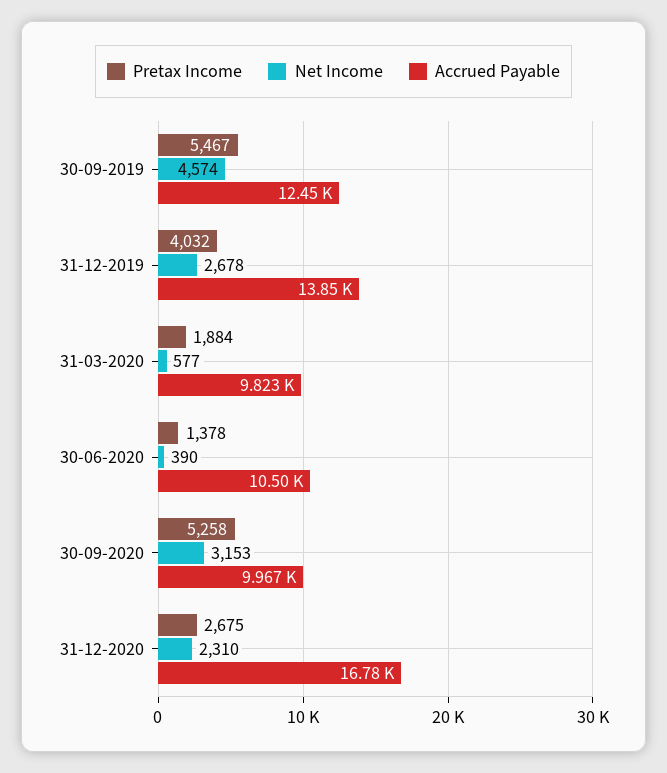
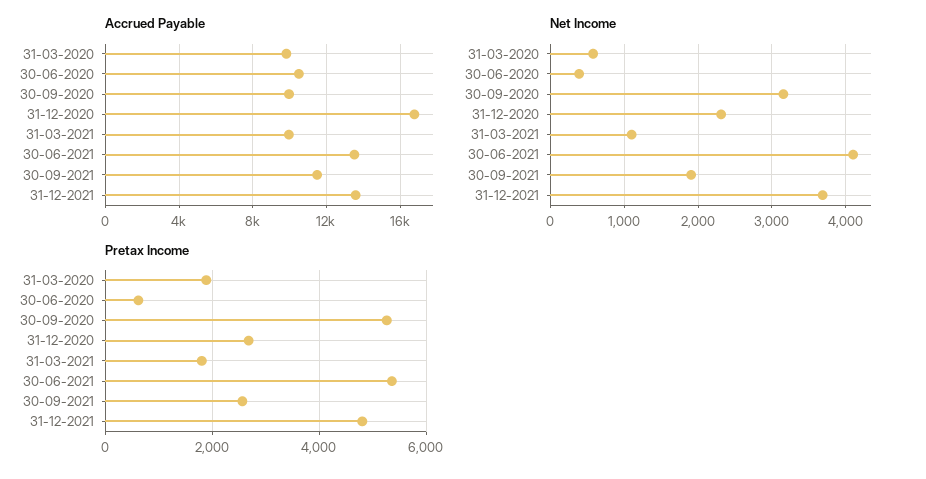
Pretax Income, 30-09-2019: 5467 -> none
Net Income, 30-09-2019: 4574 -> none
Accrued Payable, 30-09-2019: 12450 -> none
Pretax Income, 31-12-2019: 4032 -> none
Net Income, 31-12-2019: 2678 -> none
Accrued Payable, 31-12-2019: 13850 -> none
Pretax Income, 30-06-2020: 1378 -> 600
Accrued Payable, 31-03-2021: none -> 10000
Accrued Payable, 30-06-2021: none -> 13500
Accrued Payable, 30-09-2021: none -> 11500
Accrued Payable, 31-12-2021: none -> 13500
Net Income, 31-03-2021: none -> 1100
Net Income, 30-06-2021: none -> 4100
Net Income, 30-09-2021: none -> 1900
Net Income, 31-12-2021: none -> 3700
Pretax Income, 31-03-2021: none -> 1800
Pretax Income, 30-06-2021: none -> 5400
Pretax Income, 30-09-2021: none -> 2600
Pretax Income, 31-12-2021: none -> 4800

